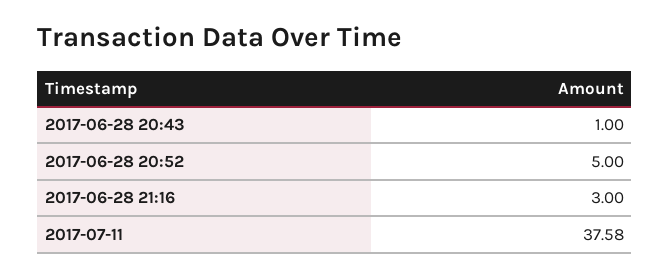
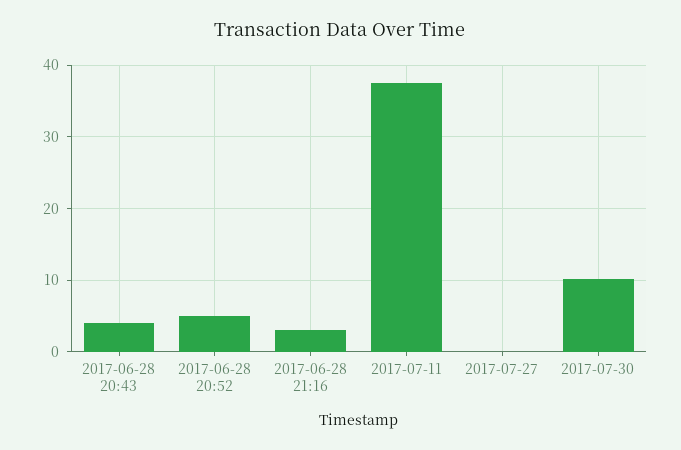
2017-06-28 20:43: 1 -> 4
2017-07-27: none -> 0
2017-07-30: none -> 10

